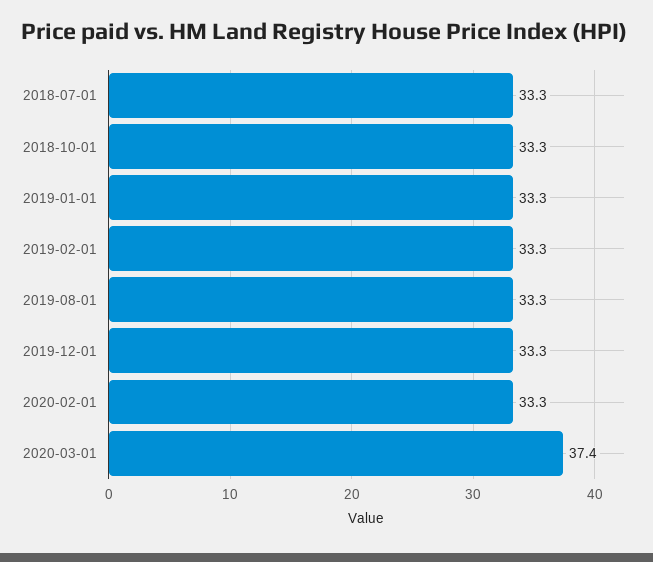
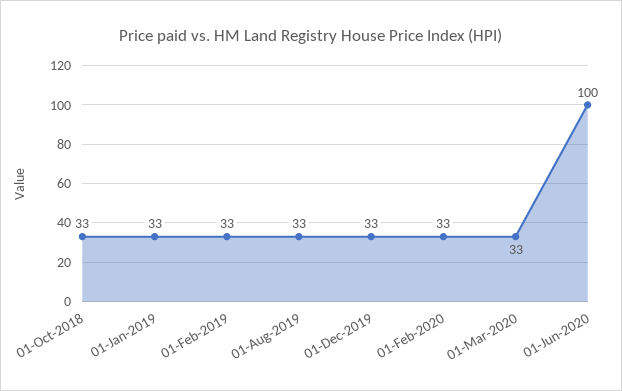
2018-07-01: 33.3 -> none
2020-03-01: 37.4 -> 33
01-Jun-2020: none -> 100

